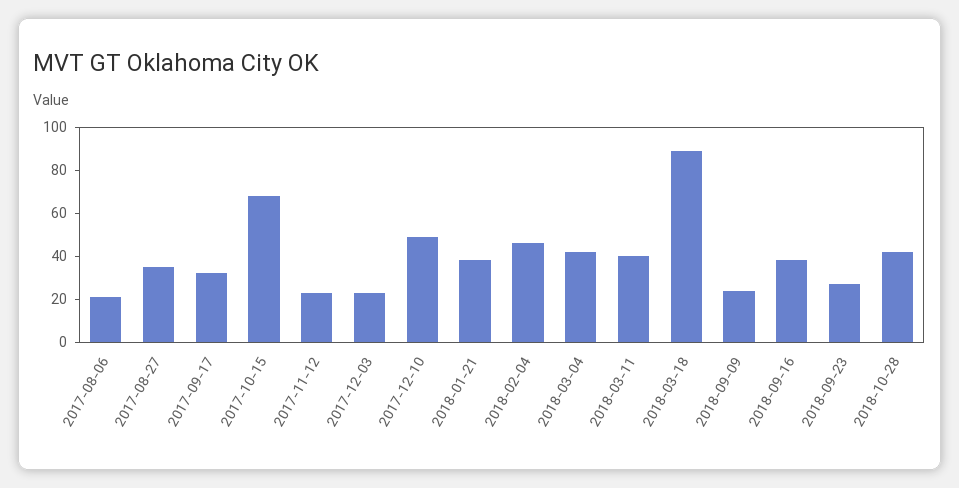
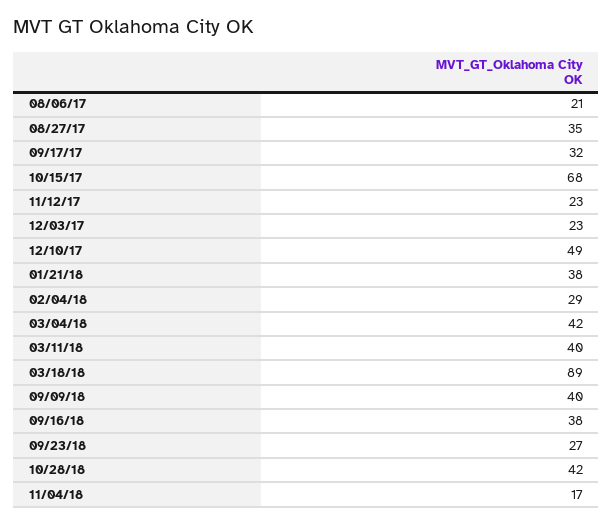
2018-02-04: 45 -> 29
2018-09-09: 25 -> 40
11/04/18: none -> 17

